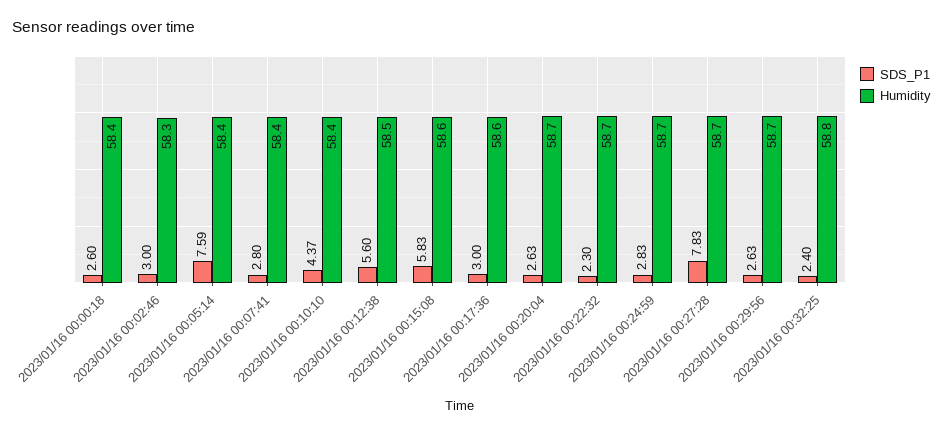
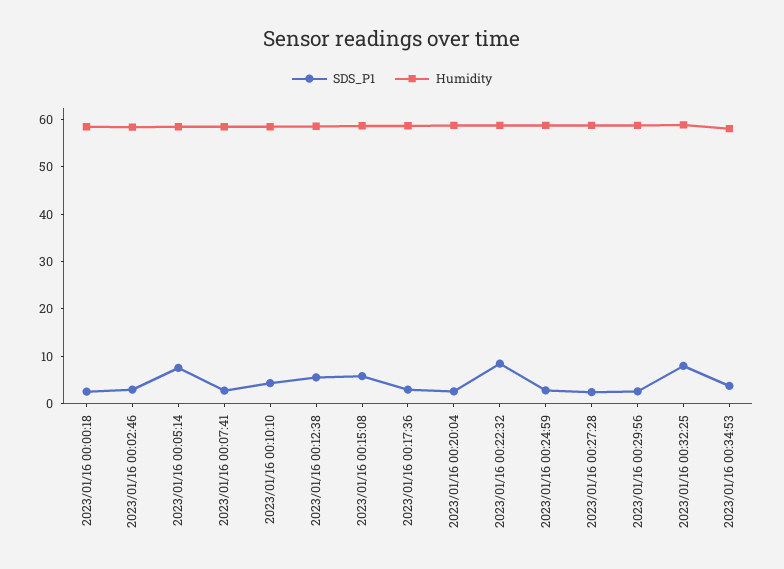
SDS_P1, 2023/01/16 00:22:32: 2.3 -> 8
SDS_P1, 2023/01/16 00:27:28: 7.83 -> 2
SDS_P1, 2023/01/16 00:32:25: 2.4 -> 8
SDS_P1, 2023/01/16 00:34:53: none -> 4
Humidity, 2023/01/16 00:34:53: none -> 58

